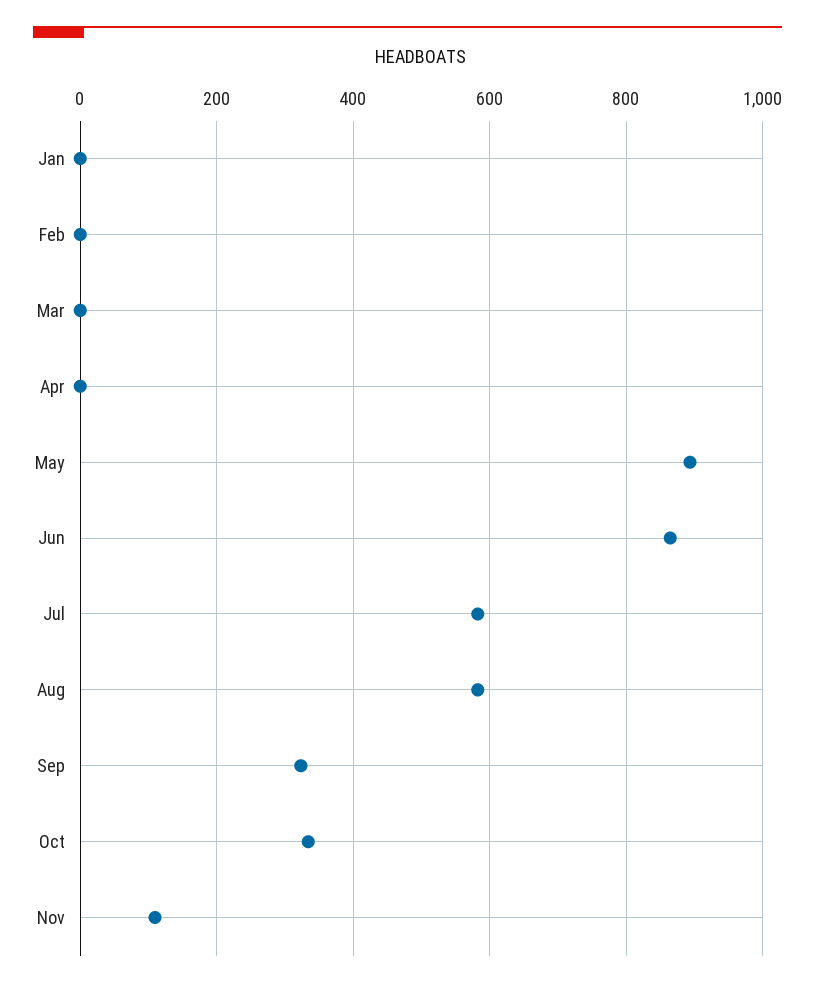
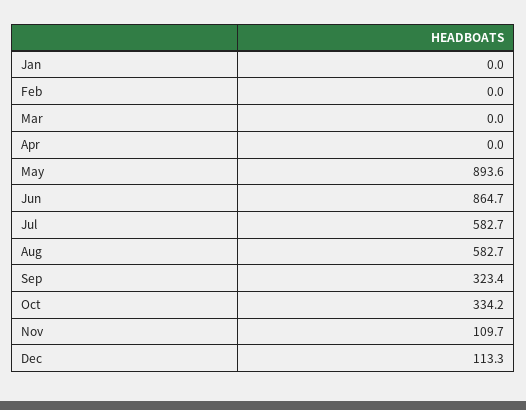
Dec: none -> 113.3

